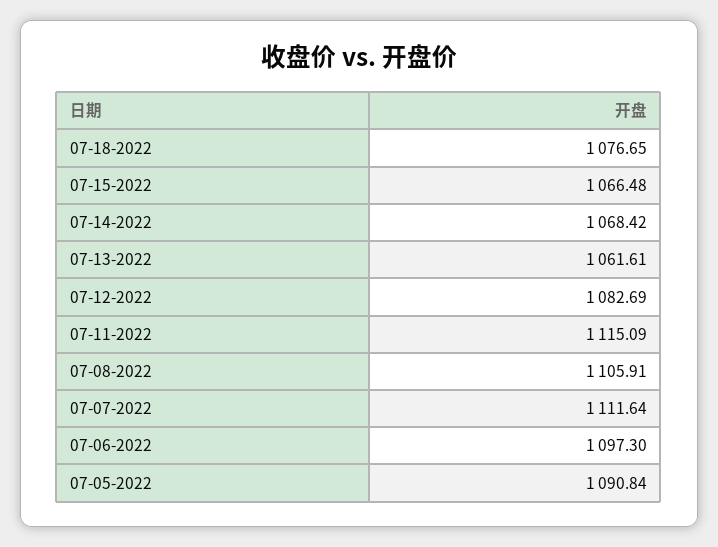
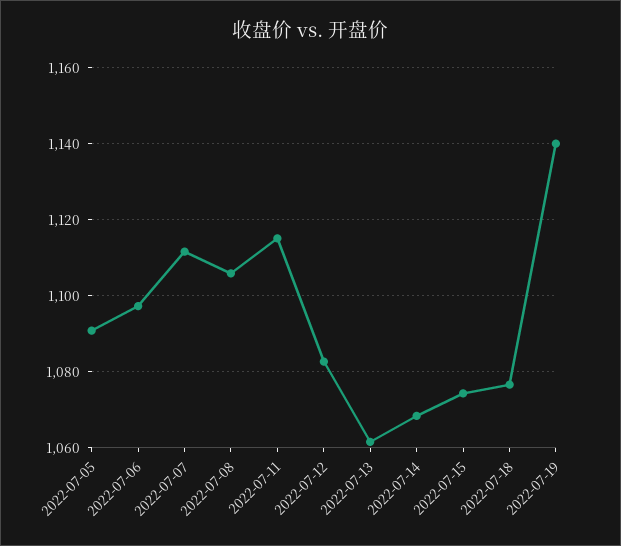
07-15-2022: 1066.48 -> 1074
2022-07-19: none -> 1140

